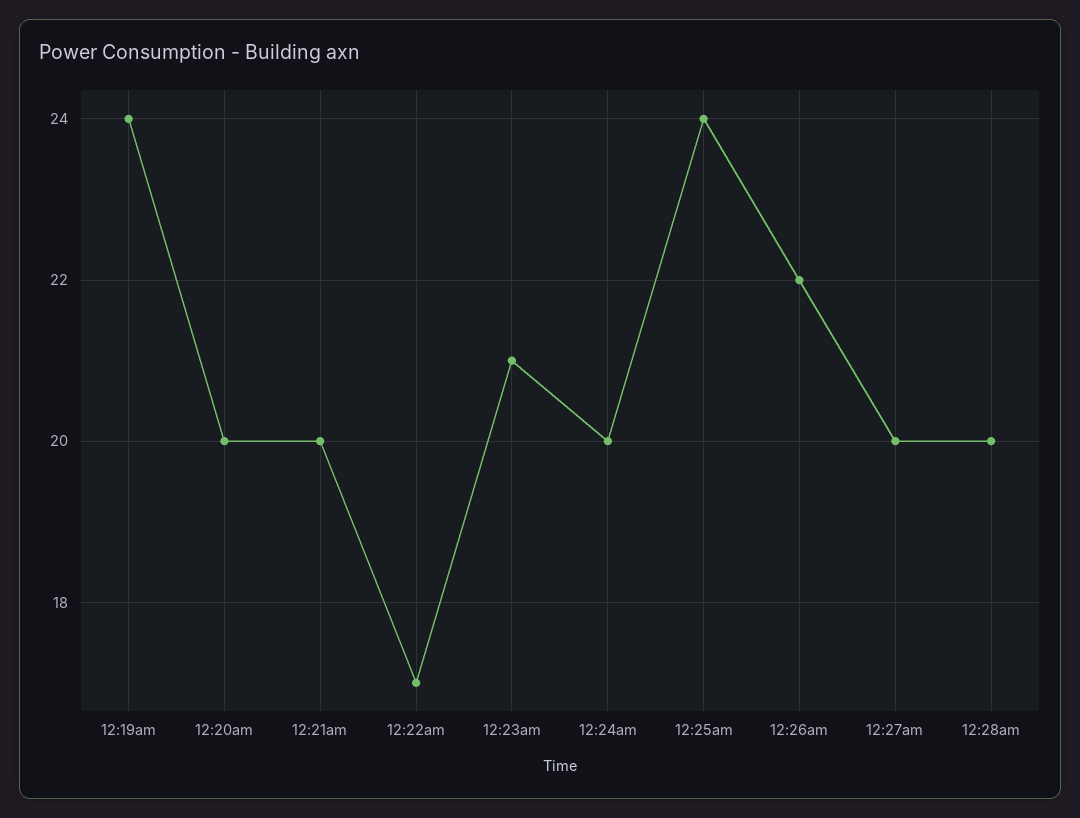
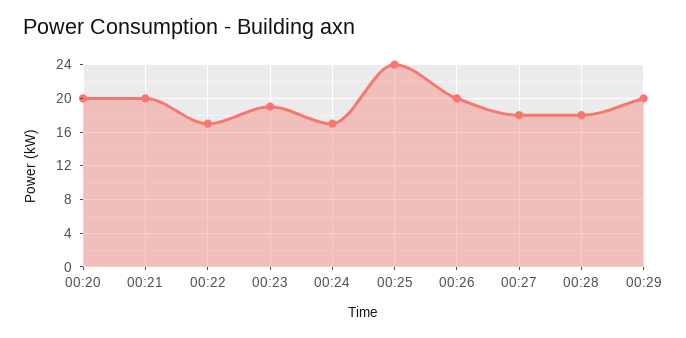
12:19am: 24 -> none
12:23am: 21 -> 19
12:24am: 20 -> 17
12:26am: 22 -> 20
12:27am: 20 -> 18
12:28am: 20 -> 18
00:29: none -> 20

